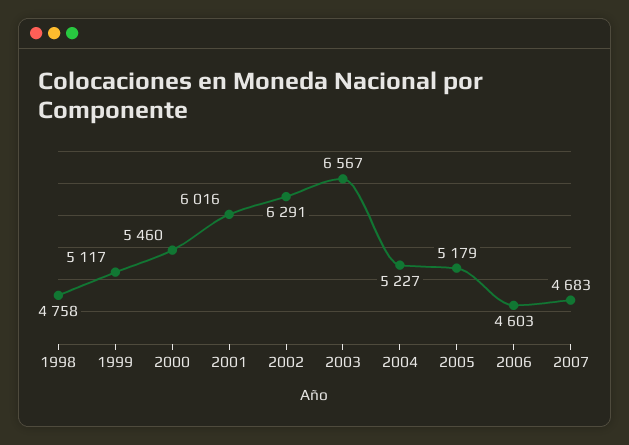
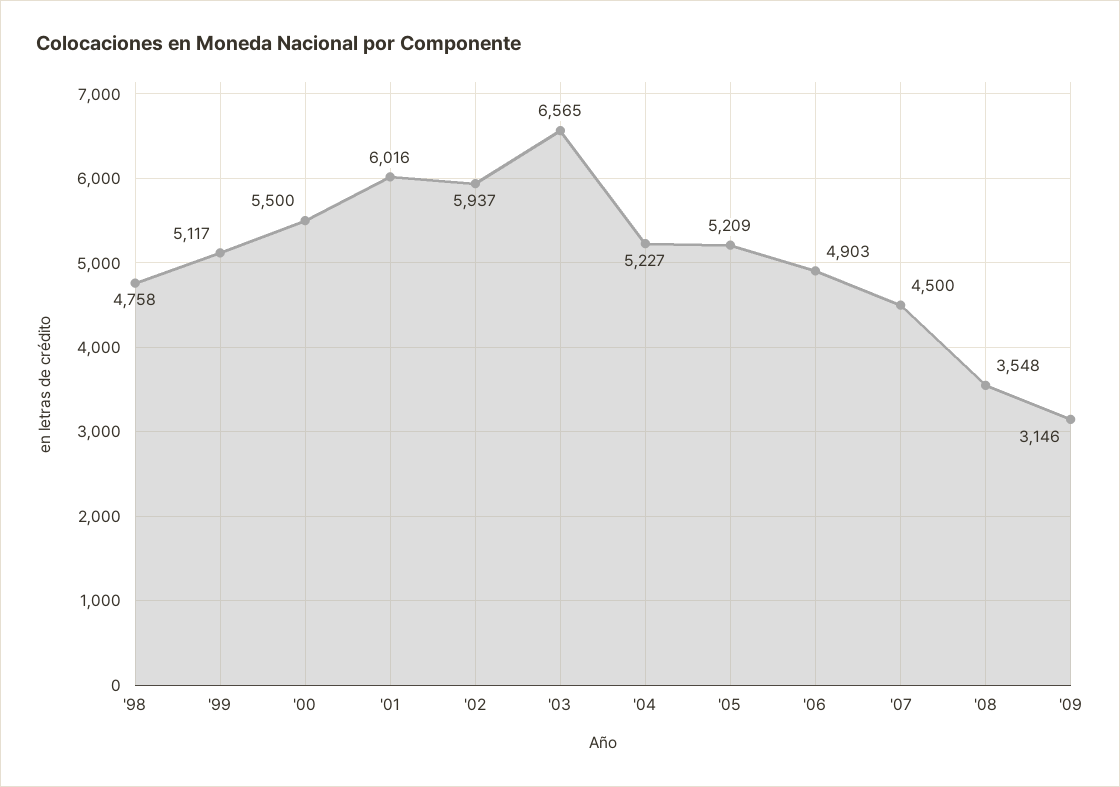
2000: 5460 -> 5500
2002: 6291 -> 5937
2003: 6567 -> 6565
2005: 5179 -> 5209
2006: 4603 -> 4903
2007: 4683 -> 4500
'08: none -> 3548
'09: none -> 3146

